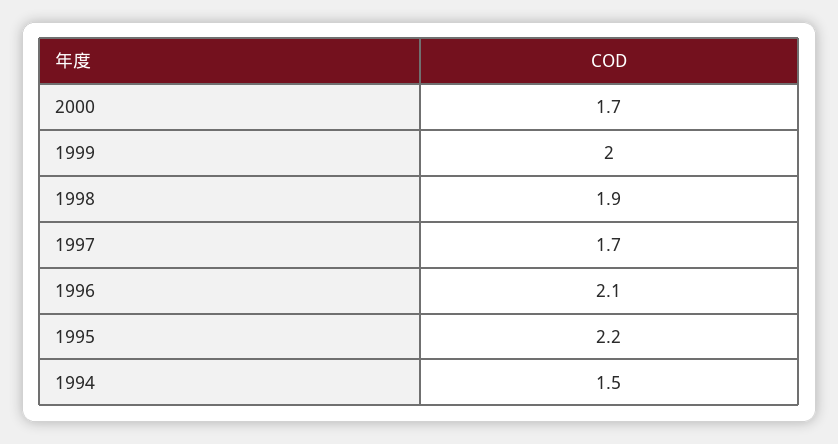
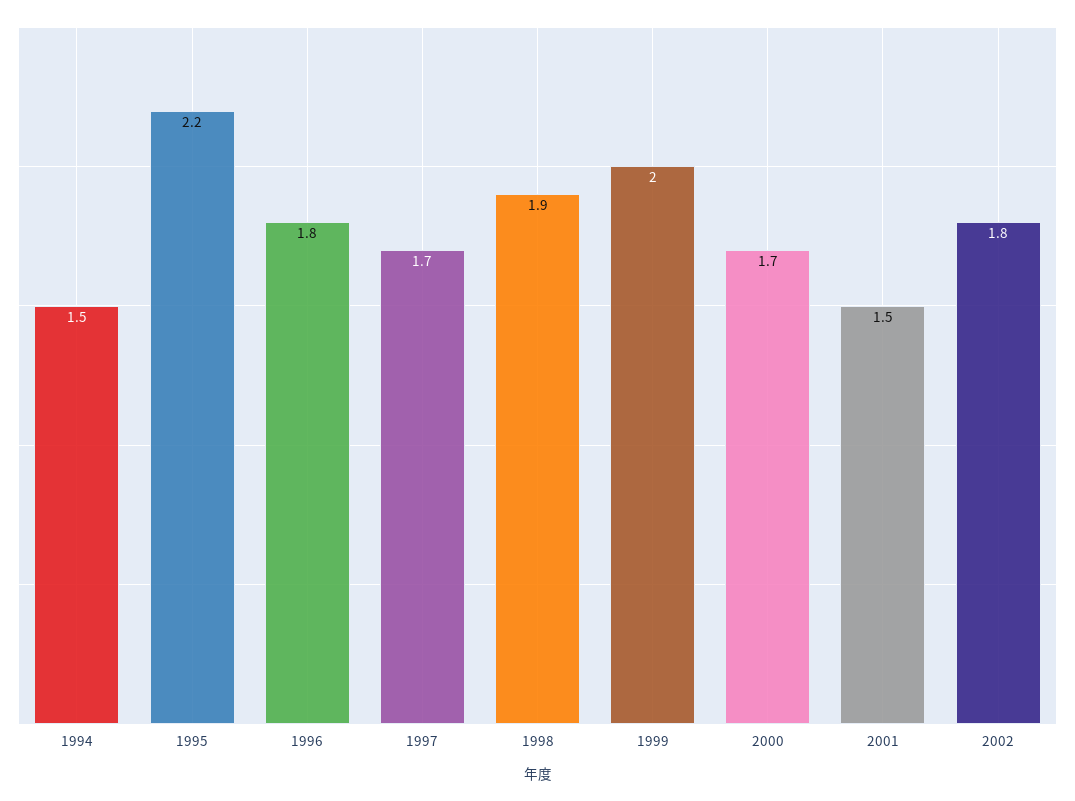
1996: 2.1 -> 1.8
2001: none -> 1.5
2002: none -> 1.8

